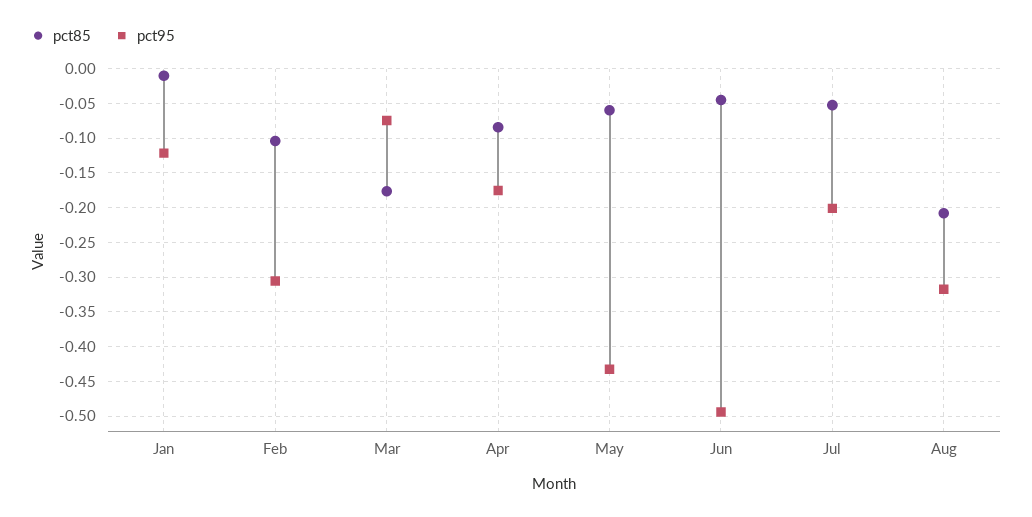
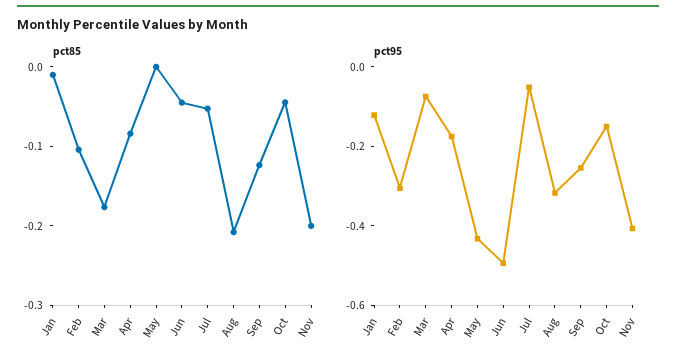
pct85, May: -0.06 -> 0
pct95, Jul: -0.2 -> -0.05
pct85, Sep: none -> -0.12
pct85, Oct: none -> -0.04
pct85, Nov: none -> -0.2
pct95, Sep: none -> -0.25
pct95, Oct: none -> -0.15
pct95, Nov: none -> -0.4

